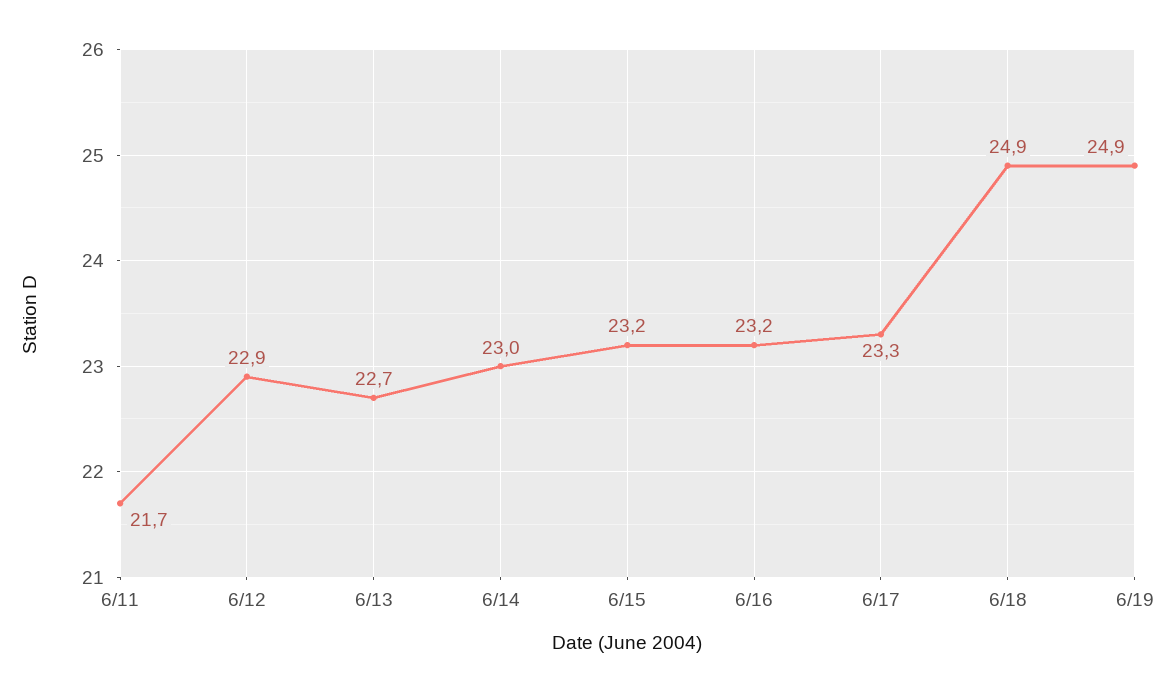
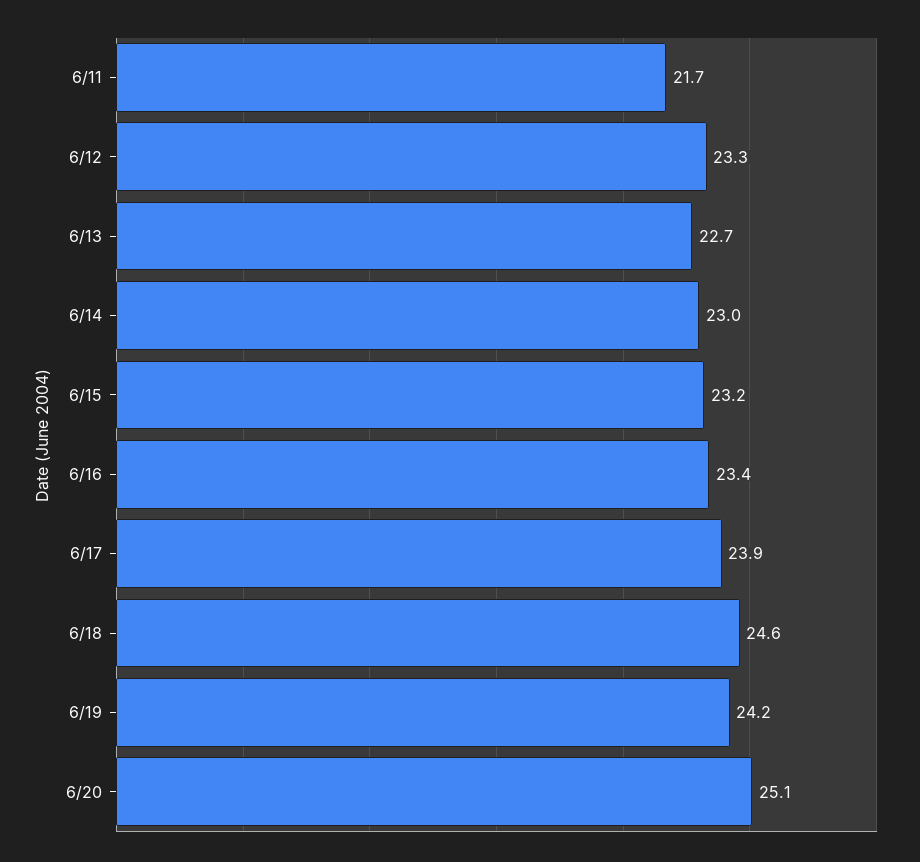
6/12: 22.9 -> 23.3
6/16: 23.2 -> 23.4
6/17: 23.3 -> 23.9
6/18: 24.9 -> 24.6
6/19: 24.9 -> 24.2
6/20: none -> 25.1

